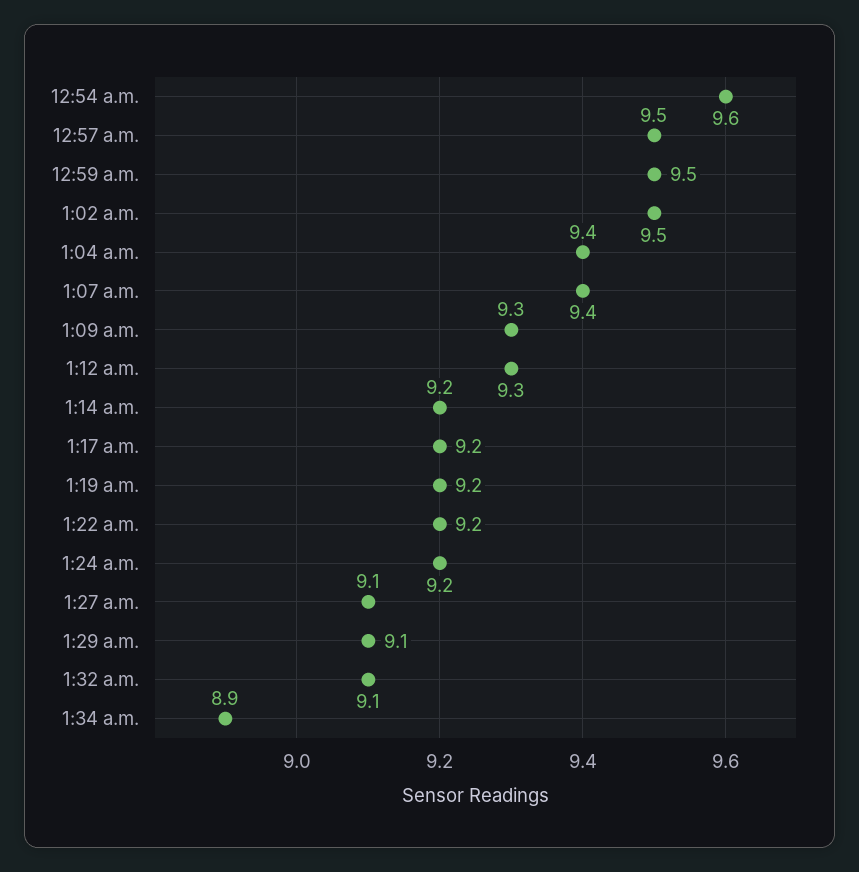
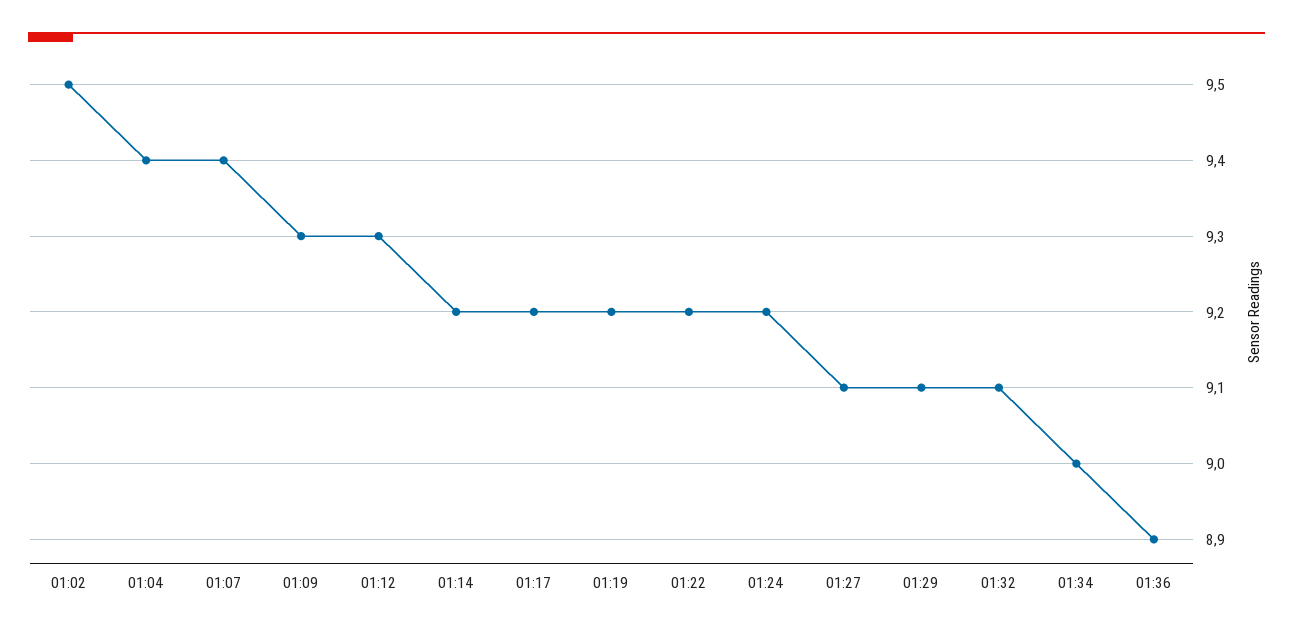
12:54 a.m.: 9.6 -> none
12:57 a.m.: 9.5 -> none
12:59 a.m.: 9.5 -> none
1:34 a.m.: 8.9 -> 9
01:36: none -> 8.9

